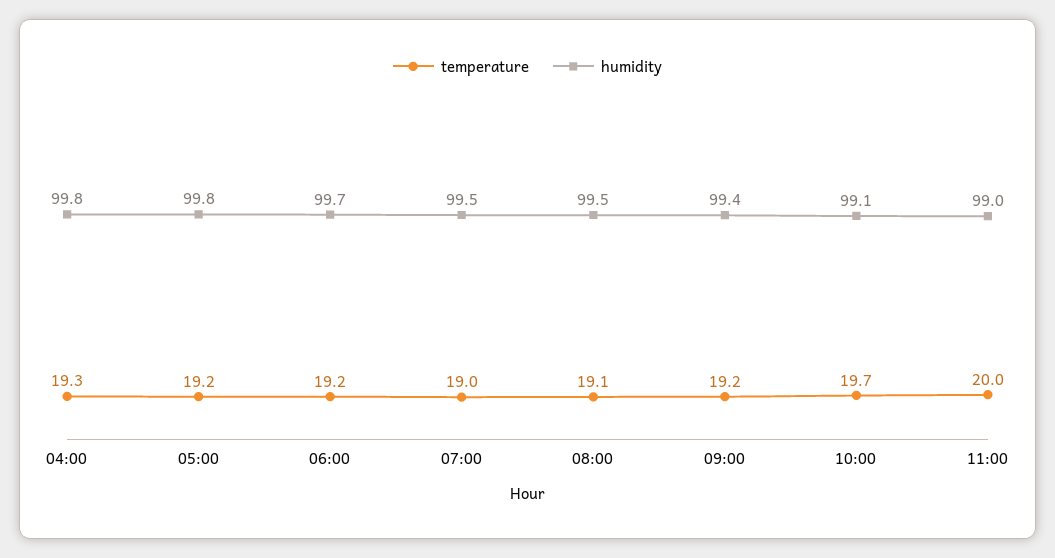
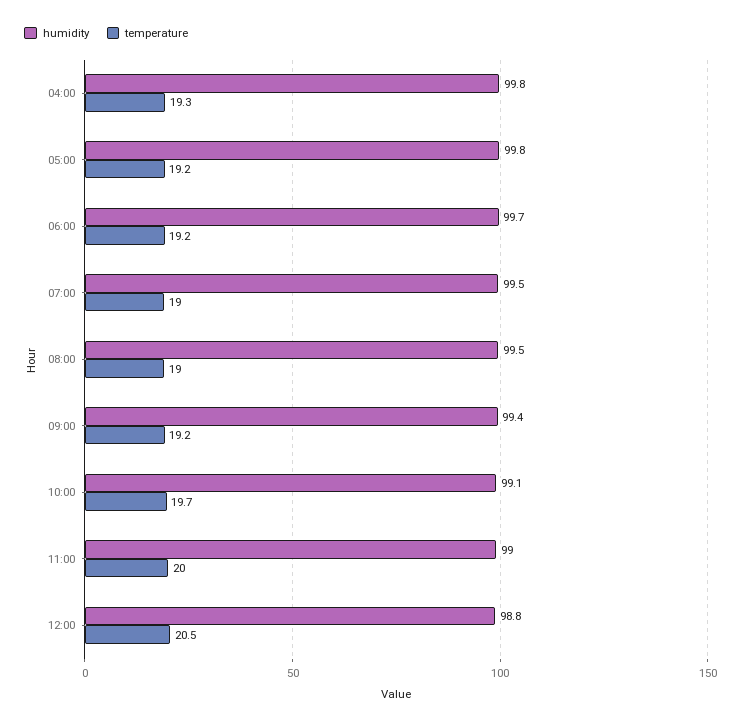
temperature, 08:00: 19.1 -> 19
humidity, 12:00: none -> 98.8
temperature, 12:00: none -> 20.5

